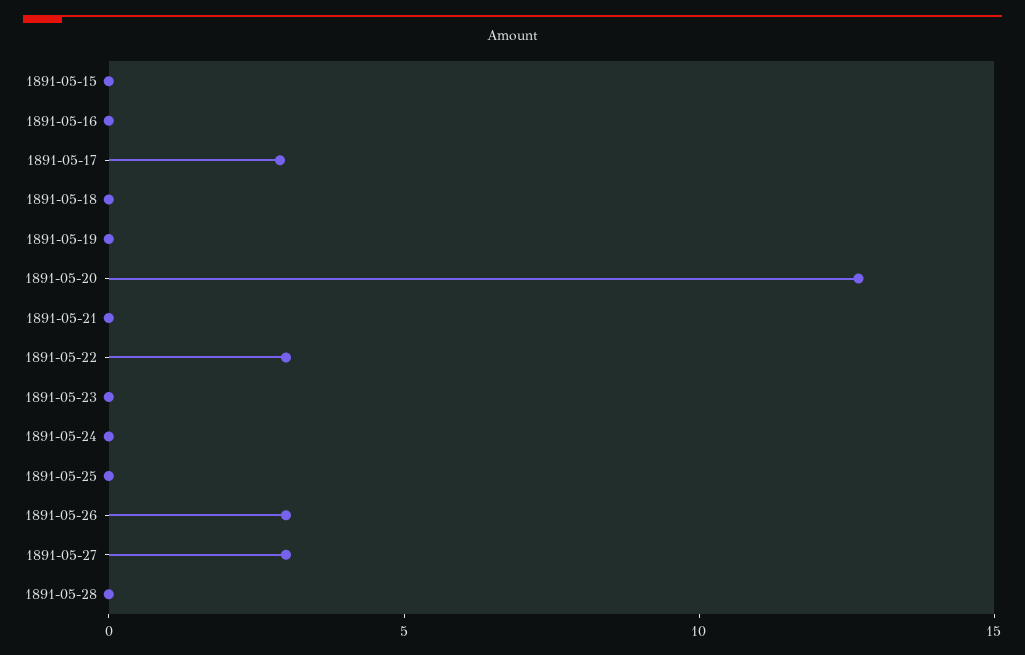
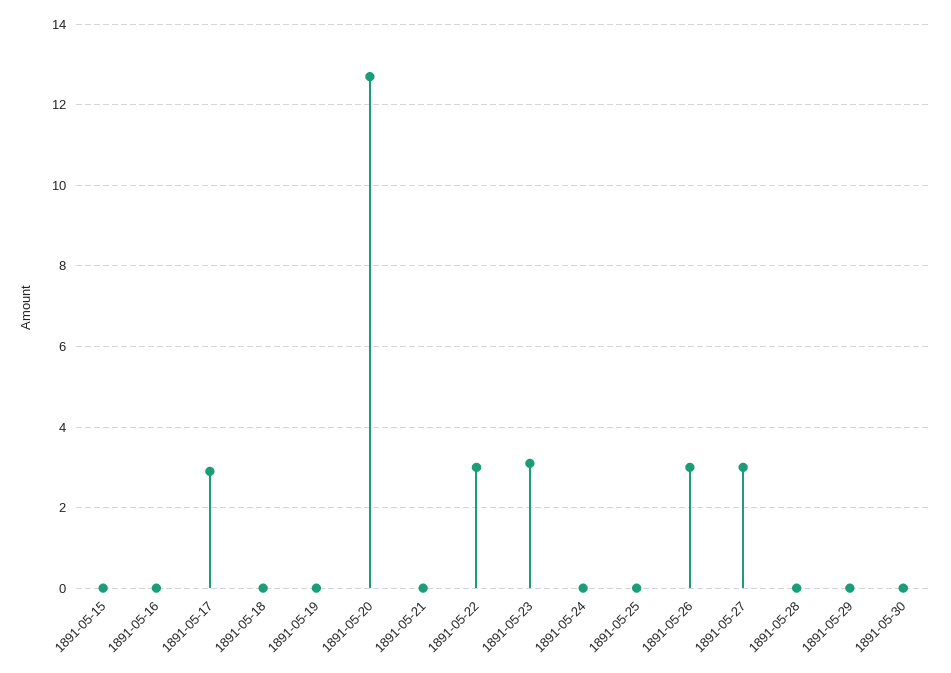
1891-05-23: 0 -> 3
1891-05-29: none -> 0
1891-05-30: none -> 0

